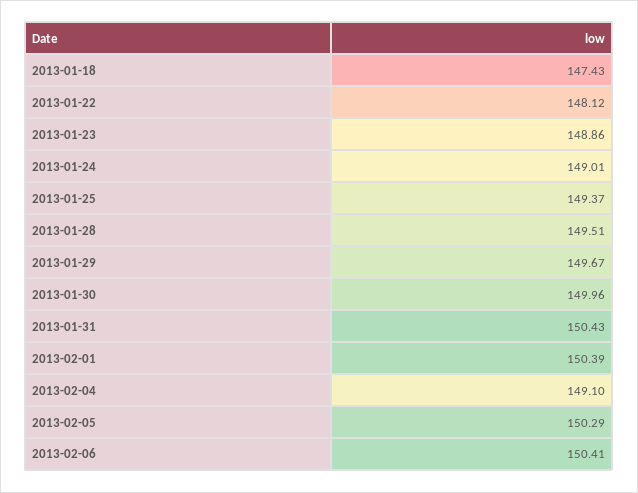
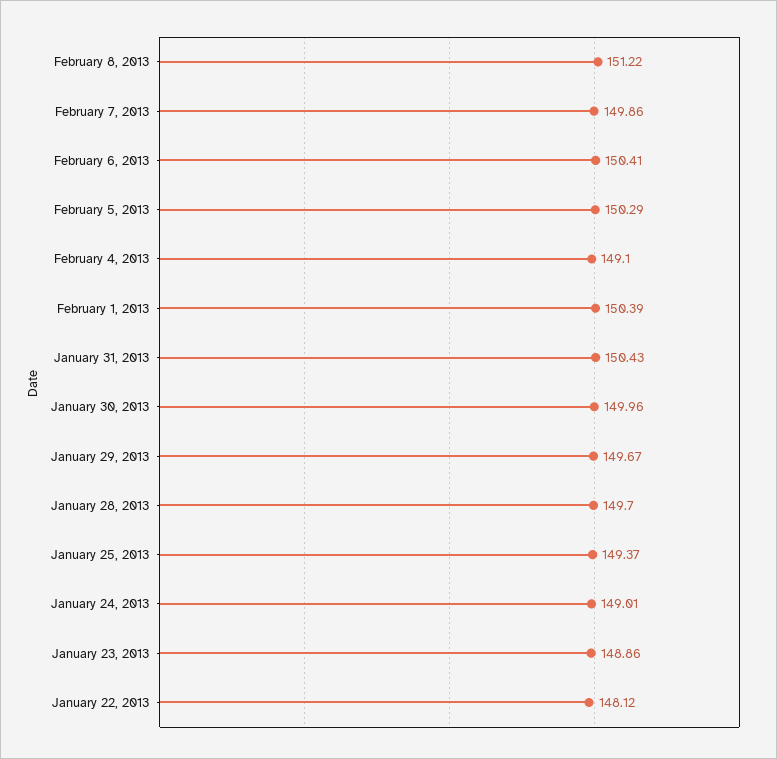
2013-01-18: 147.43 -> none
2013-01-28: 149.51 -> 149.7
February 8, 2013: none -> 151.22
February 7, 2013: none -> 149.86

